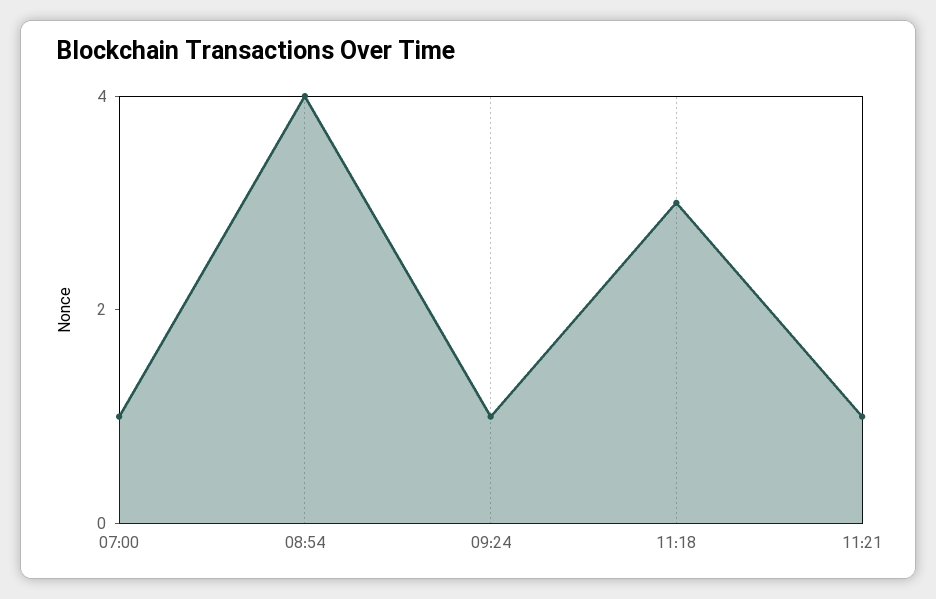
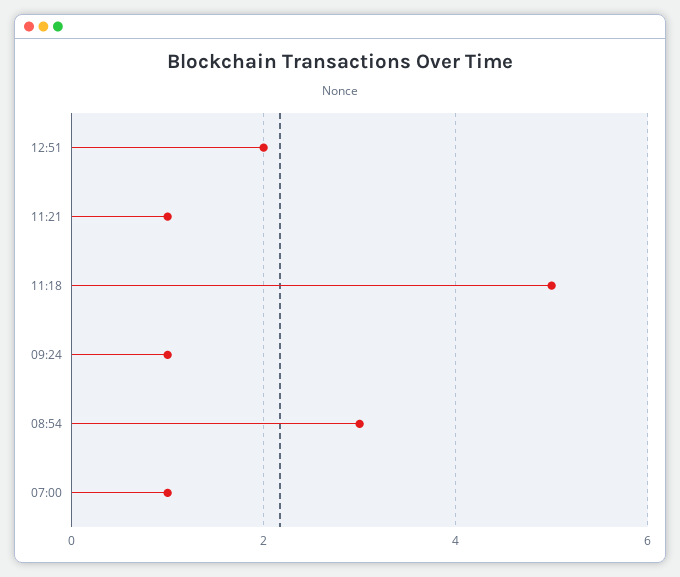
08:54: 4 -> 3
11:18: 3 -> 5
12:51: none -> 2

